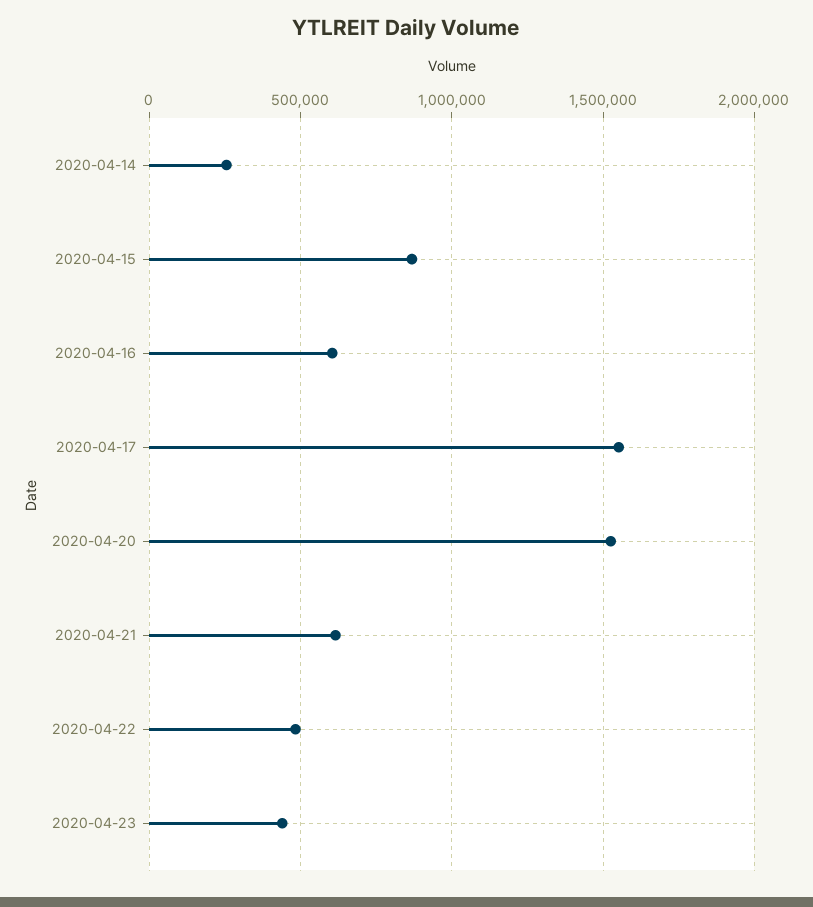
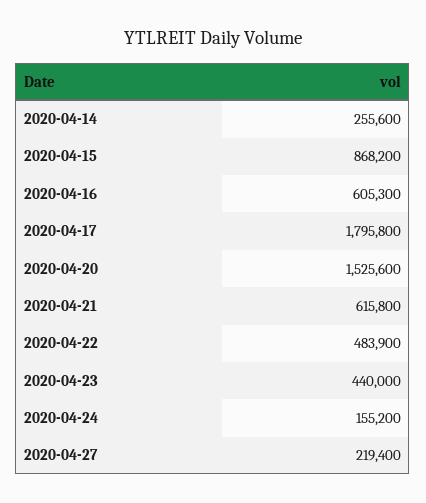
2020-04-17: 1550000 -> 1795800
2020-04-24: none -> 155200
2020-04-27: none -> 219400

